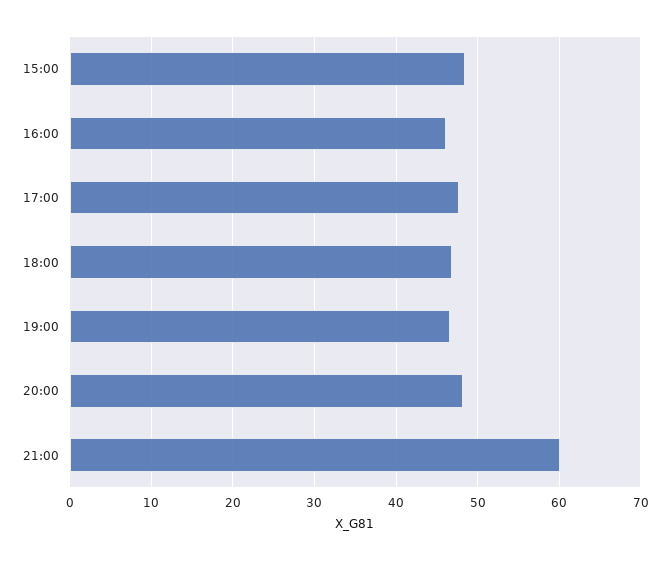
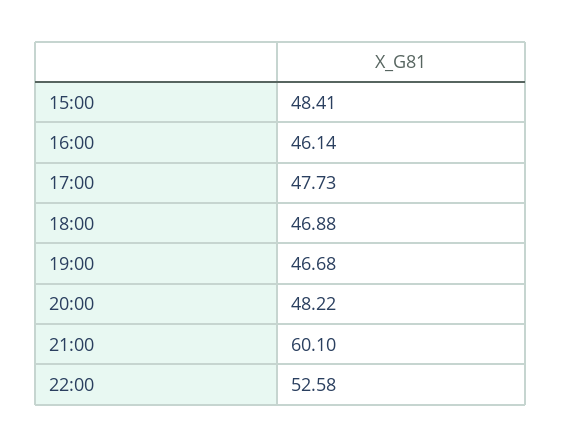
22:00: none -> 52.58

